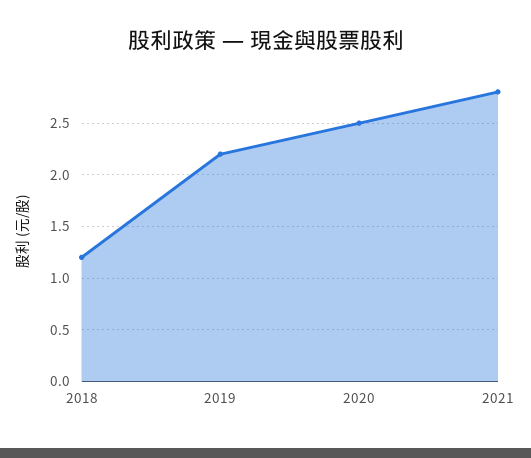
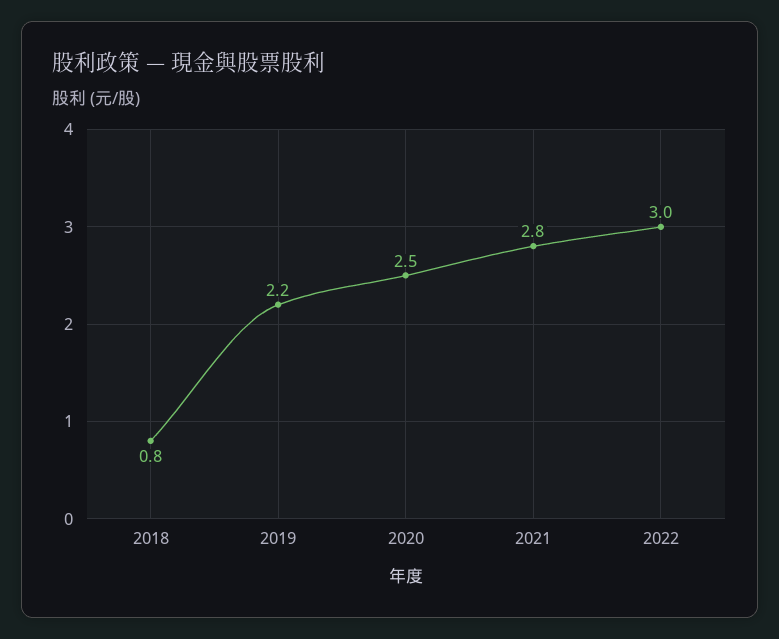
2018: 1.2 -> 0.8
2022: none -> 3

